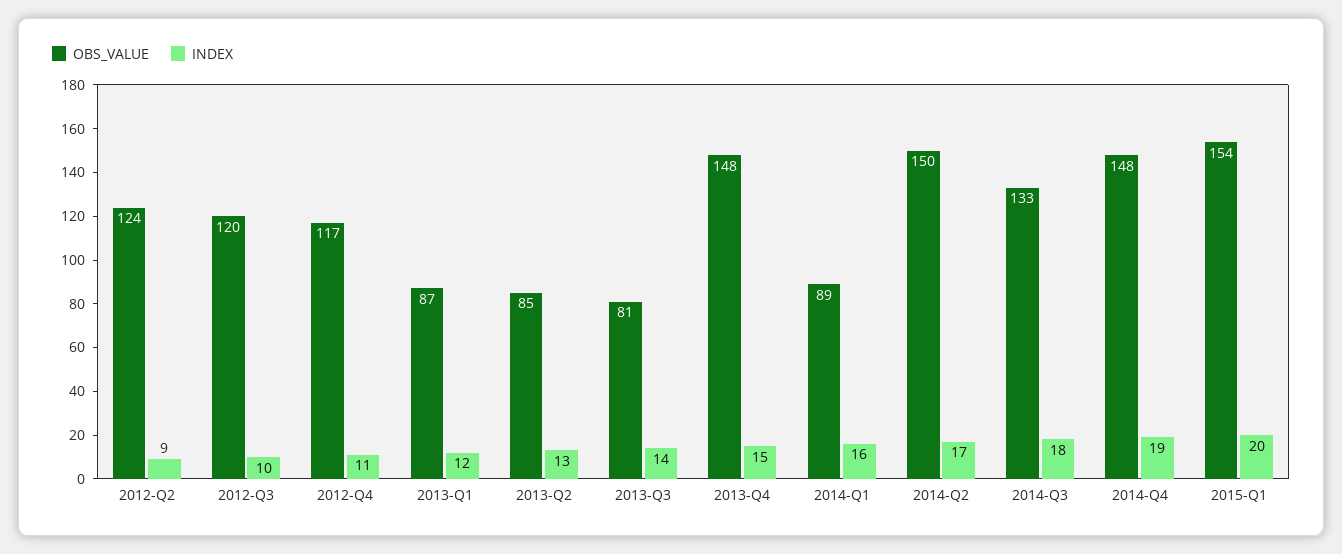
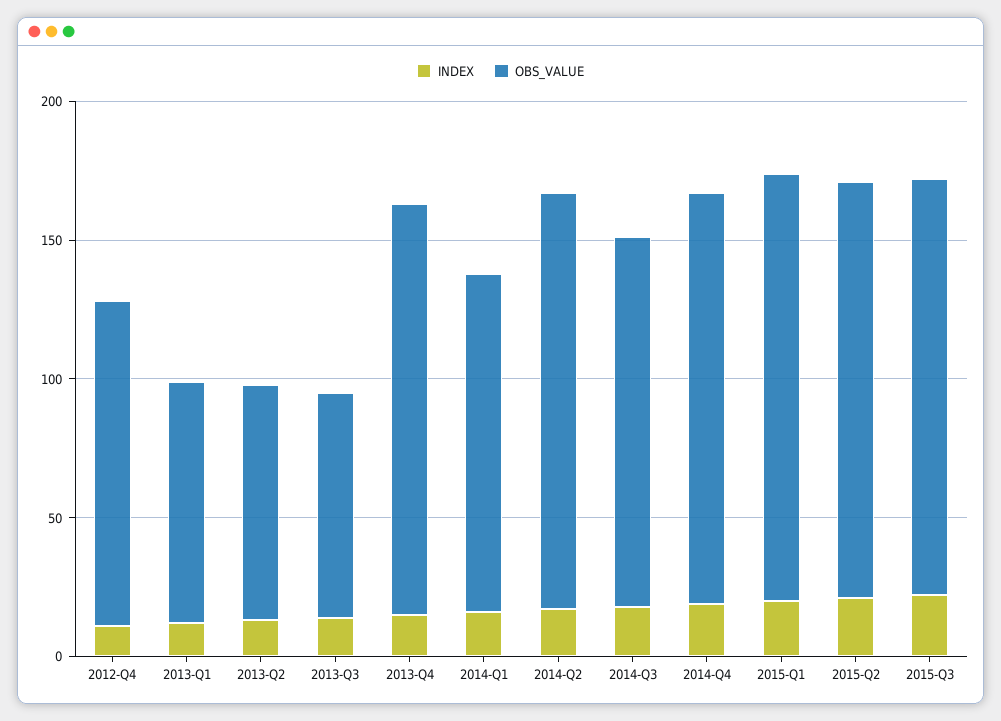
OBS_VALUE, 2012-Q2: 124 -> none
INDEX, 2012-Q2: 9 -> none
OBS_VALUE, 2012-Q3: 120 -> none
INDEX, 2012-Q3: 10 -> none
OBS_VALUE, 2014-Q1: 89 -> 120
INDEX, 2015-Q2: none -> 20
OBS_VALUE, 2015-Q2: none -> 150
INDEX, 2015-Q3: none -> 20
OBS_VALUE, 2015-Q3: none -> 150

